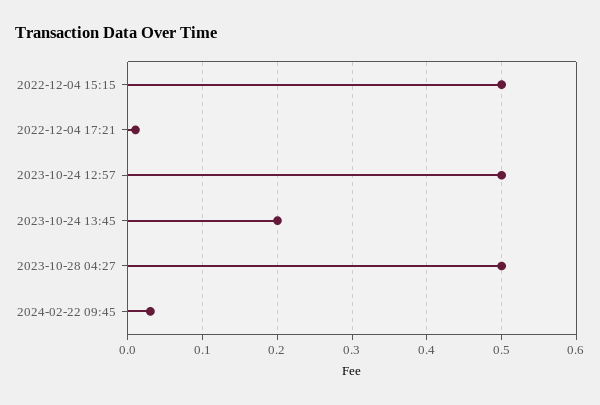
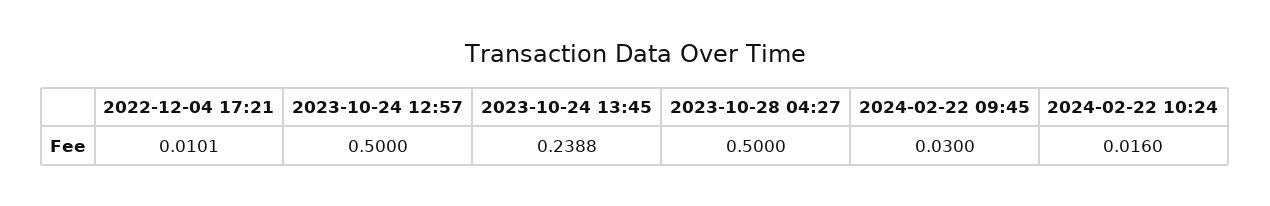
2022-12-04 15:15: 0.5 -> none
2023-10-24 13:45: 0.2 -> 0.2388
2024-02-22 10:24: none -> 0.016

